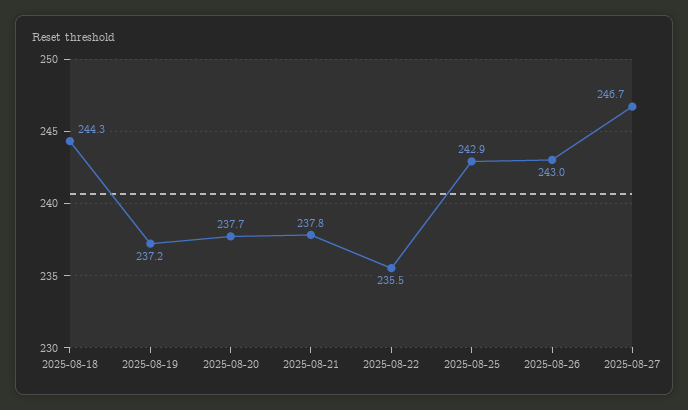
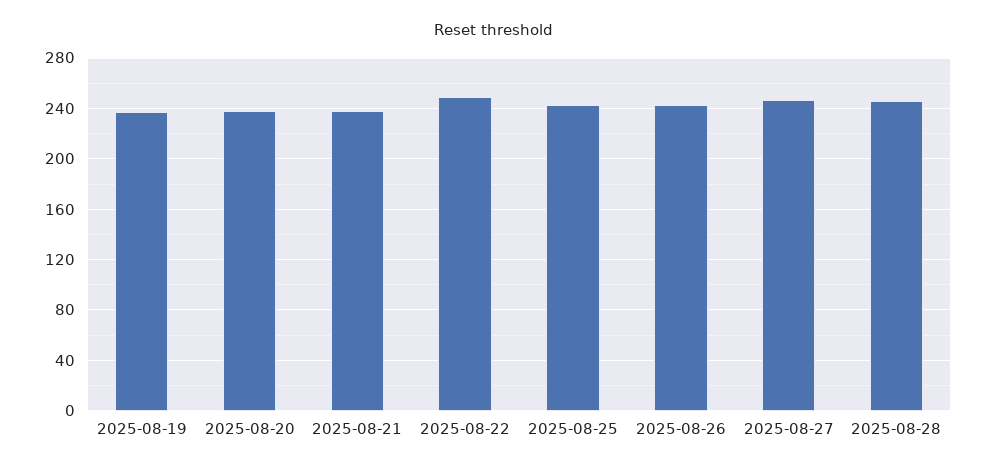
2025-08-18: 244.3 -> none
2025-08-22: 235.5 -> 250
2025-08-28: none -> 245

